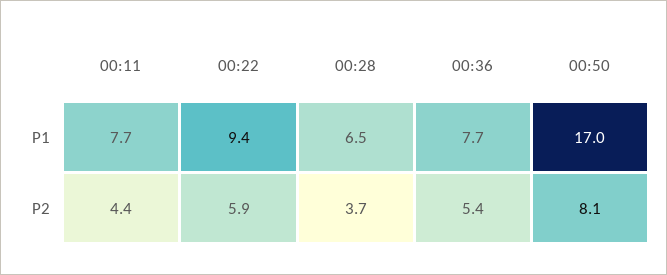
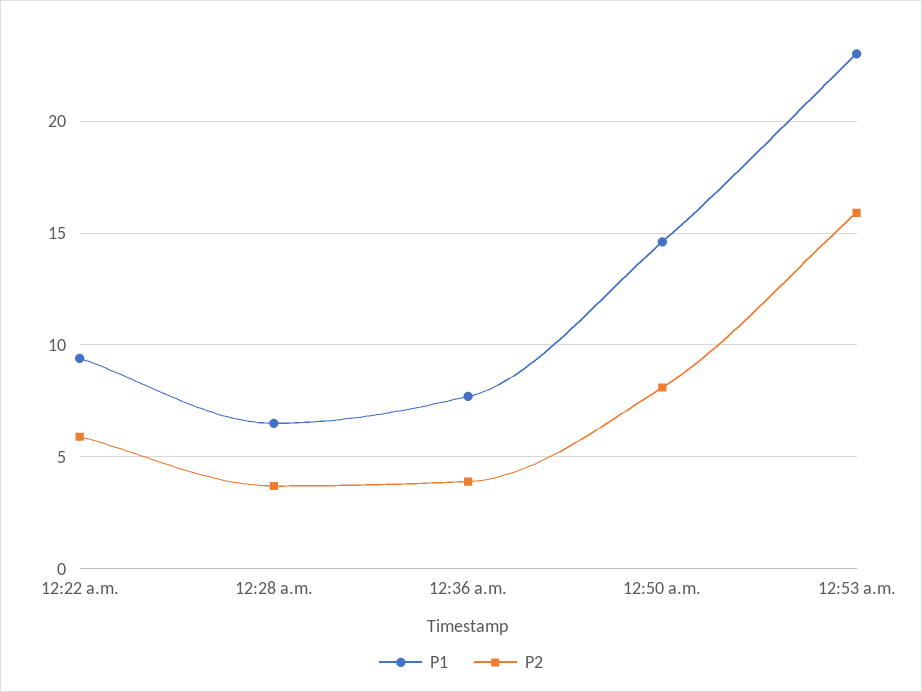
P1, 00:11: 7.7 -> none
P1, 00:50: 17 -> 14.5
P2, 00:11: 4.4 -> none
P2, 00:36: 5.4 -> 4
P1, 12:53 a.m.: none -> 23
P2, 12:53 a.m.: none -> 16

